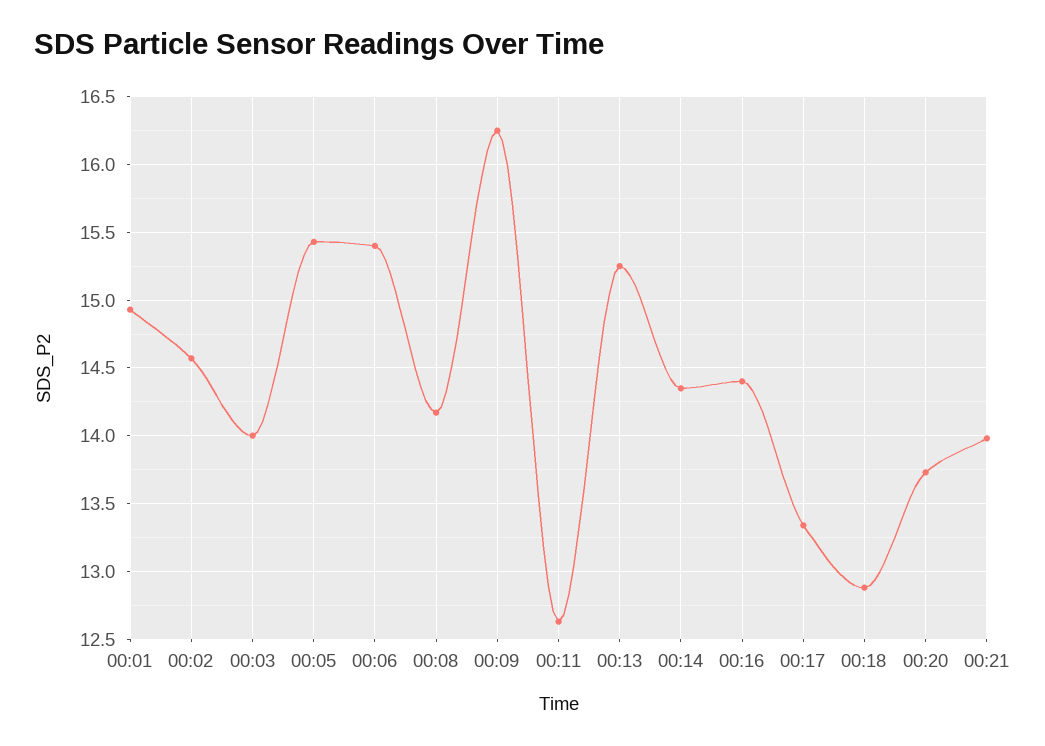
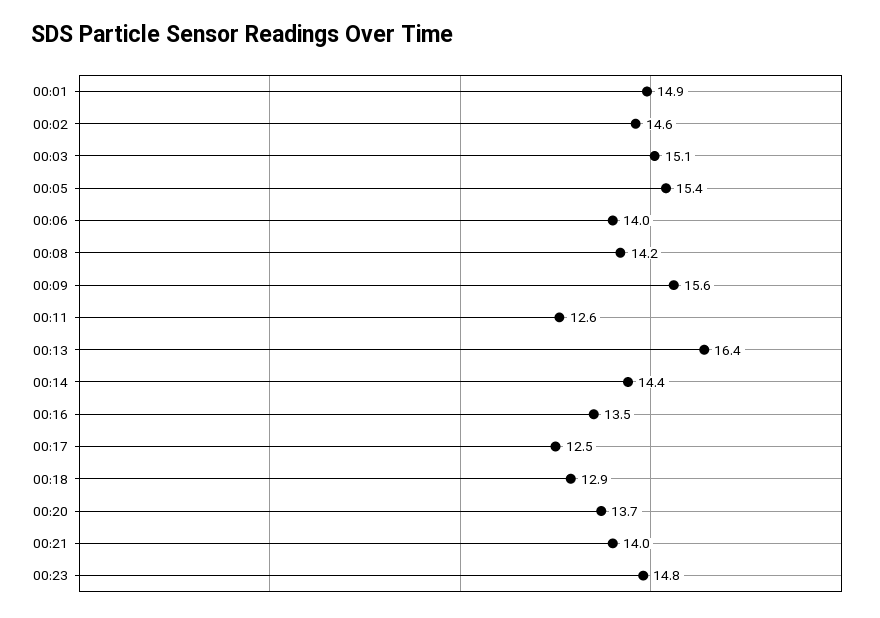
00:03: 14 -> 15.1
00:06: 15.4 -> 14
00:09: 16.25 -> 15.6
00:13: 15.25 -> 16.4
00:16: 14.4 -> 13.5
00:17: 13.35 -> 12.5
00:23: none -> 14.8

